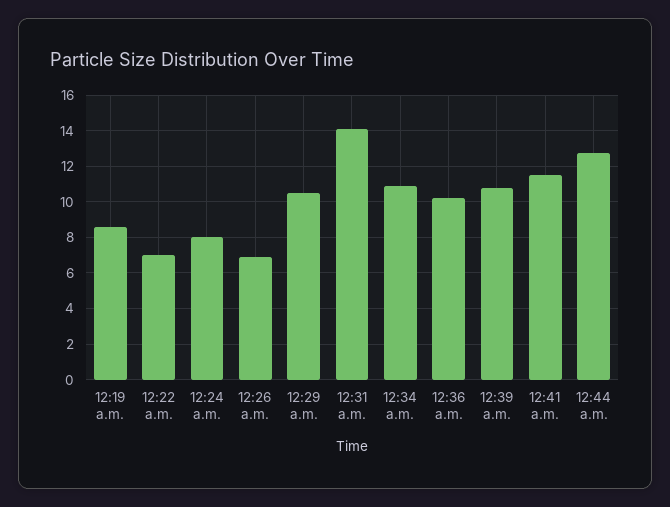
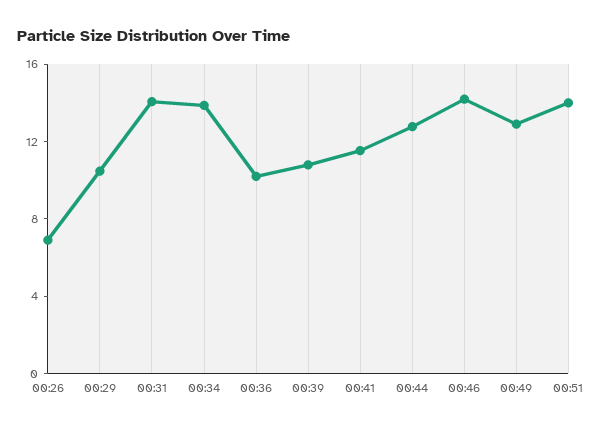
12:19 a.m.: 8.5 -> none
12:22 a.m.: 7 -> none
12:24 a.m.: 8 -> none
12:34 a.m.: 11 -> 14
00:46: none -> 14
00:49: none -> 13
00:51: none -> 14

